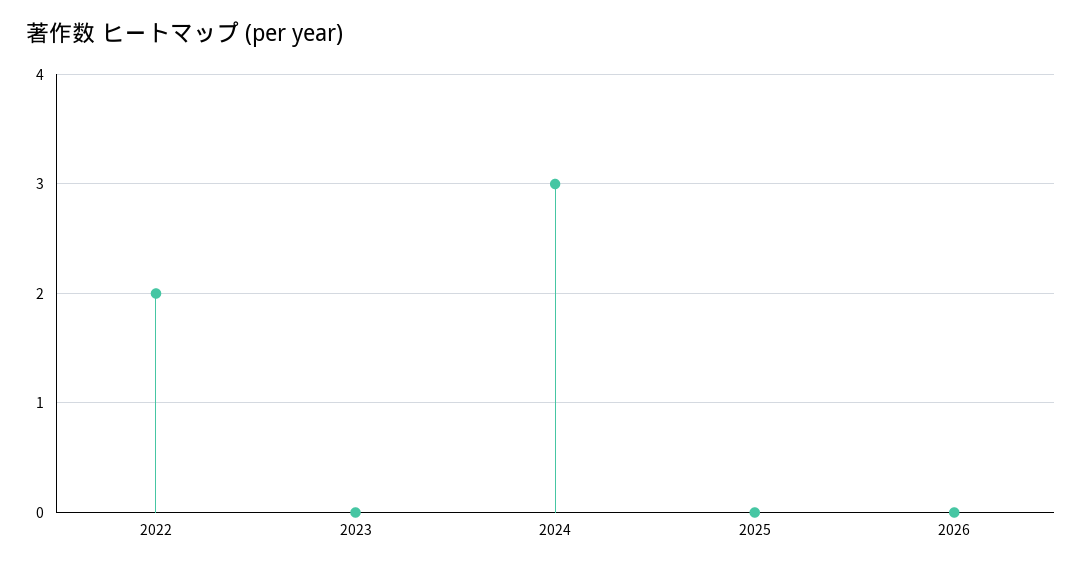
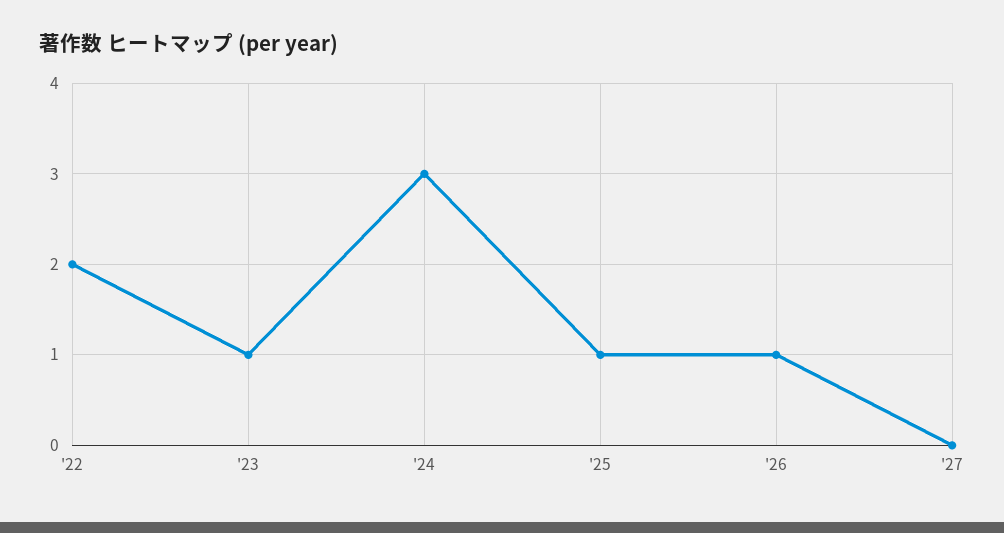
2023: 0 -> 1
2025: 0 -> 1
2026: 0 -> 1
'27: none -> 0

